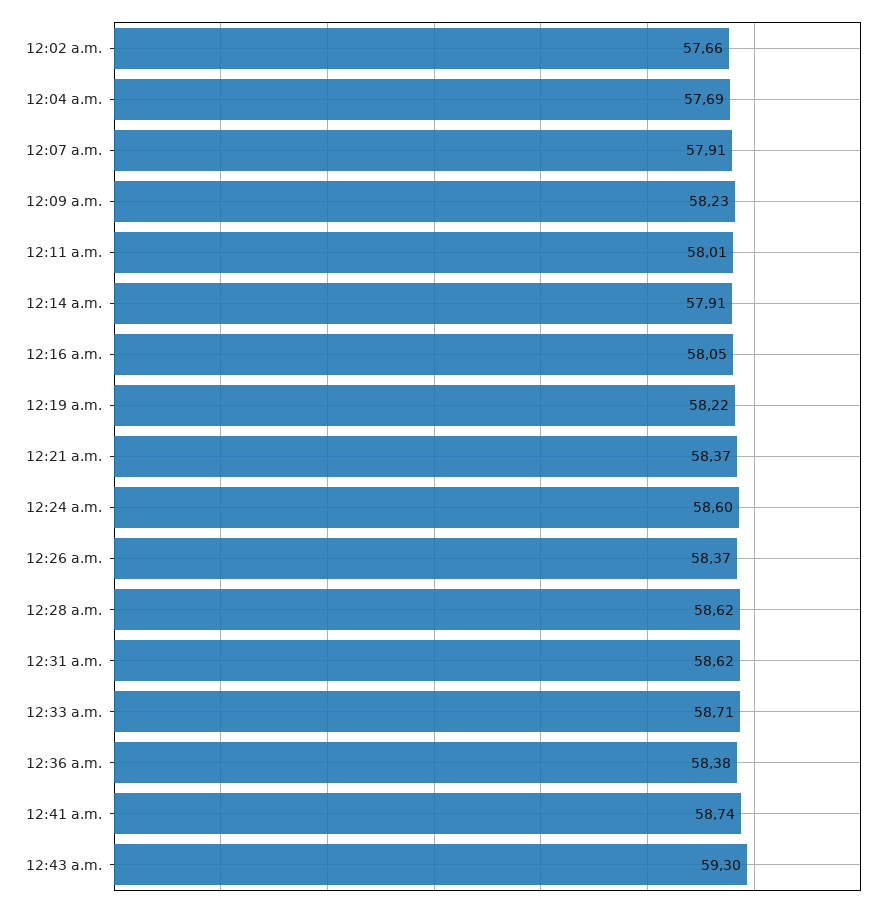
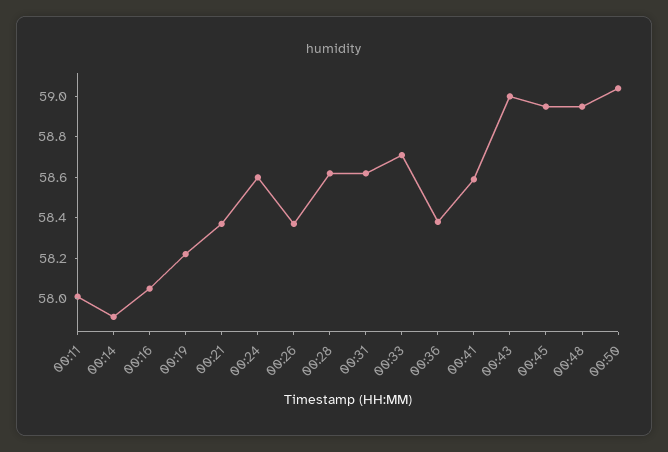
12:02 a.m.: 57.66 -> none
12:04 a.m.: 57.69 -> none
12:07 a.m.: 57.91 -> none
12:09 a.m.: 58.23 -> none
12:41 a.m.: 58.74 -> 58.6
12:43 a.m.: 59.3 -> 59
00:45: none -> 58.95
00:48: none -> 58.95
00:50: none -> 59.05

